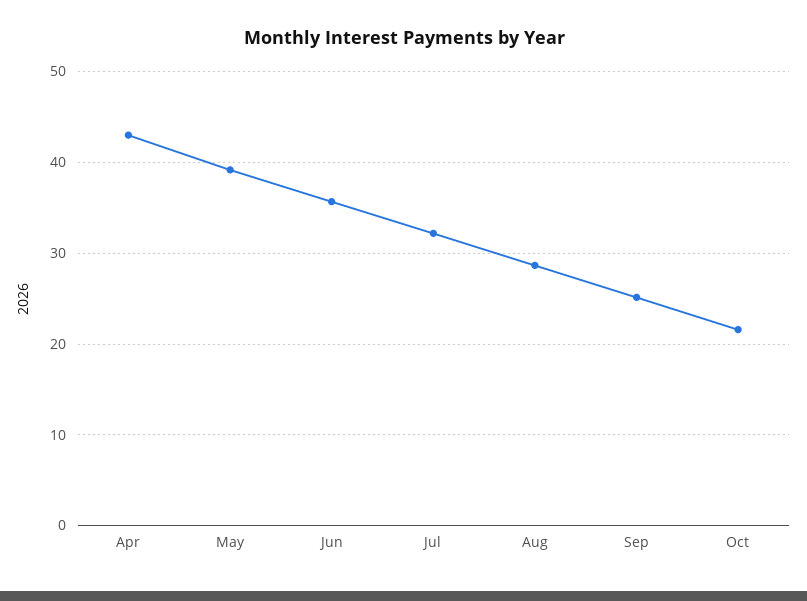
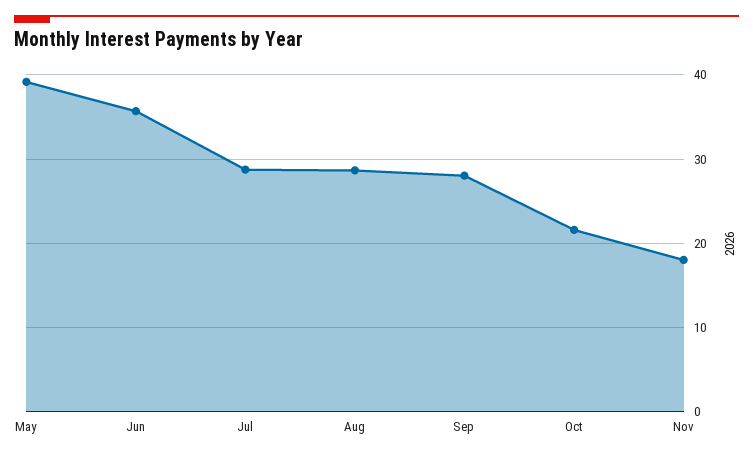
Apr: 43 -> none
Jul: 32 -> 29
Sep: 25 -> 28
Nov: none -> 18

